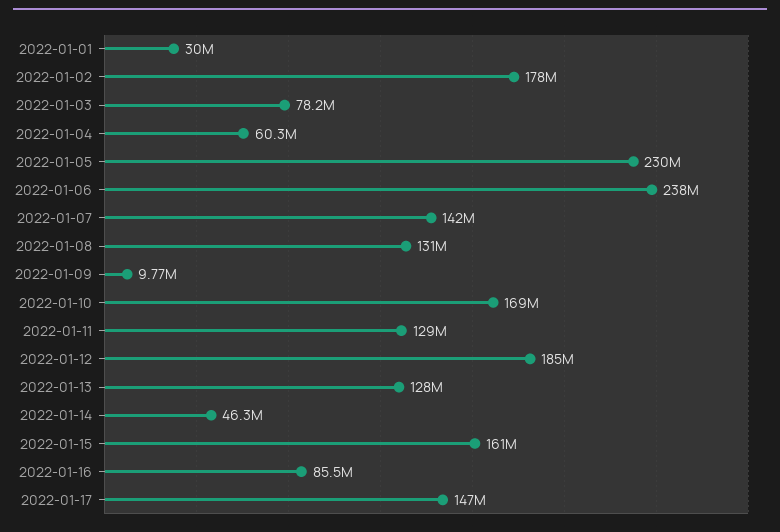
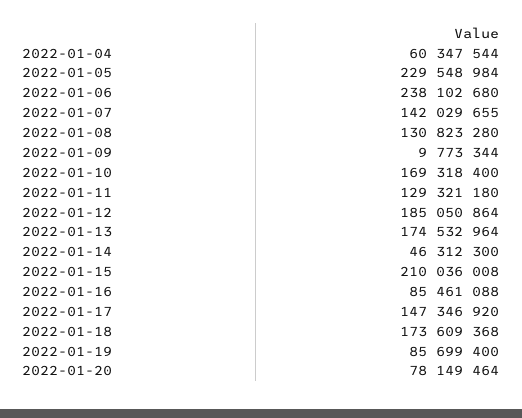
2022-01-01: 30000000 -> none
2022-01-02: 178000000 -> none
2022-01-03: 78200000 -> none
2022-01-13: 128000000 -> 174532964
2022-01-15: 161000000 -> 210036008
2022-01-18: none -> 173609368
2022-01-19: none -> 85699400
2022-01-20: none -> 78149464

